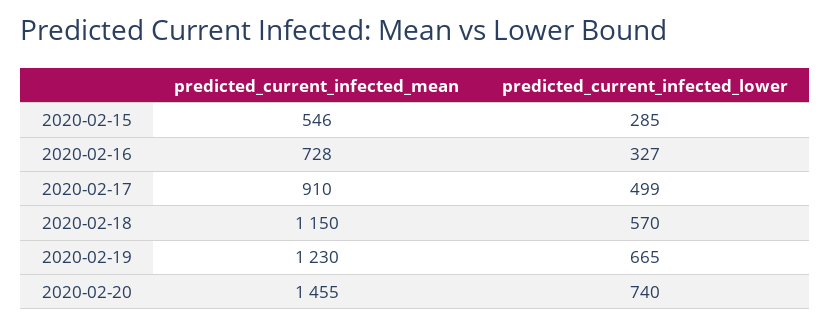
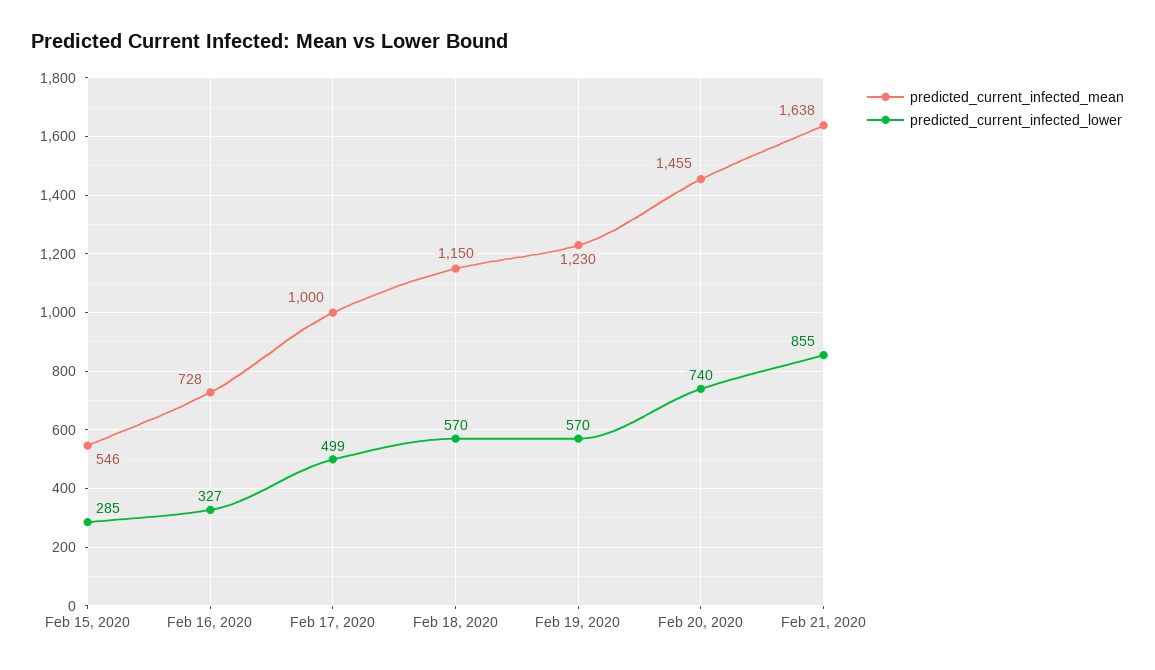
predicted_current_infected_mean, 2020-02-17: 910 -> 1000
predicted_current_infected_lower, 2020-02-19: 665 -> 570
predicted_current_infected_mean, Feb 21, 2020: none -> 1638
predicted_current_infected_lower, Feb 21, 2020: none -> 855

